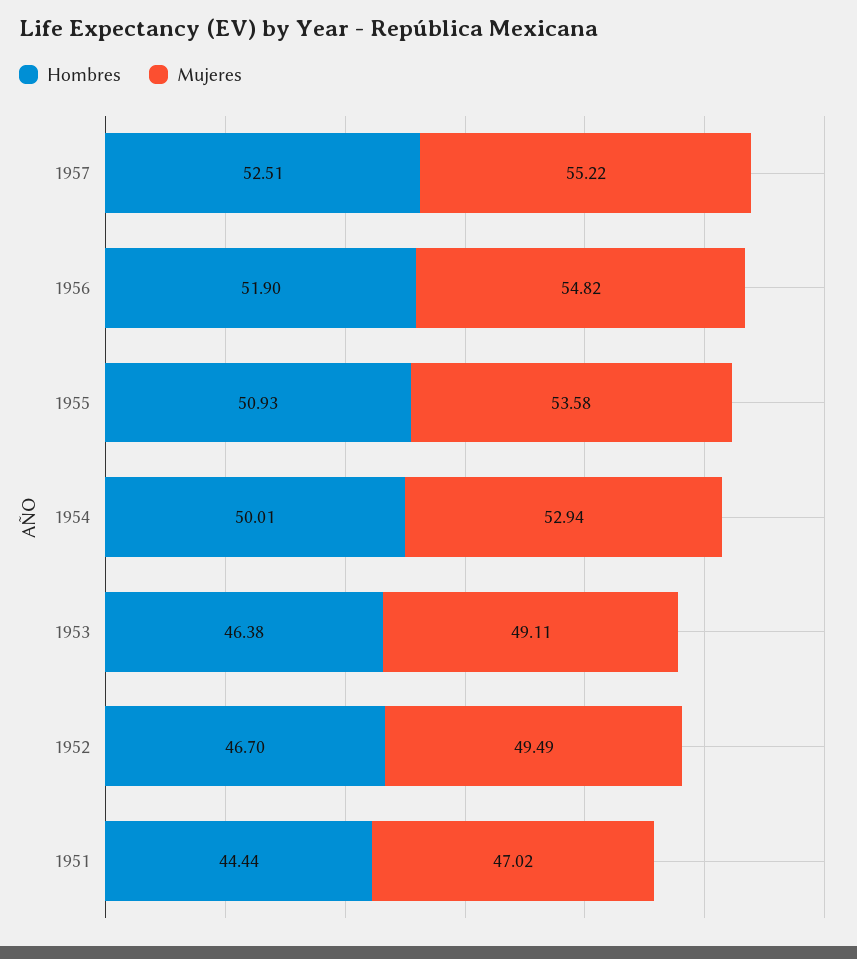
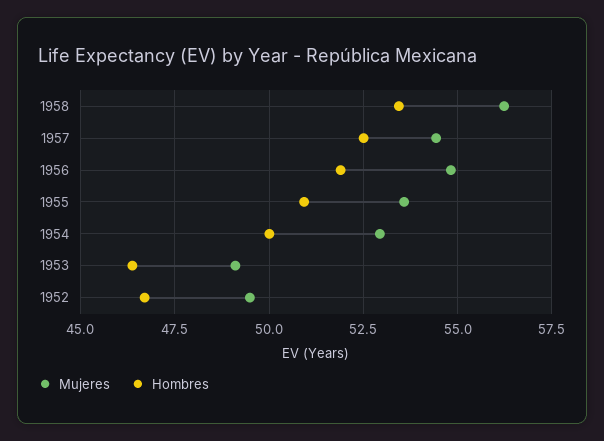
Mujeres, 1957: 55.22 -> 54.5
Hombres, 1951: 44.44 -> none
Mujeres, 1951: 47.02 -> none
Mujeres, 1958: none -> 56.25
Hombres, 1958: none -> 53.5

